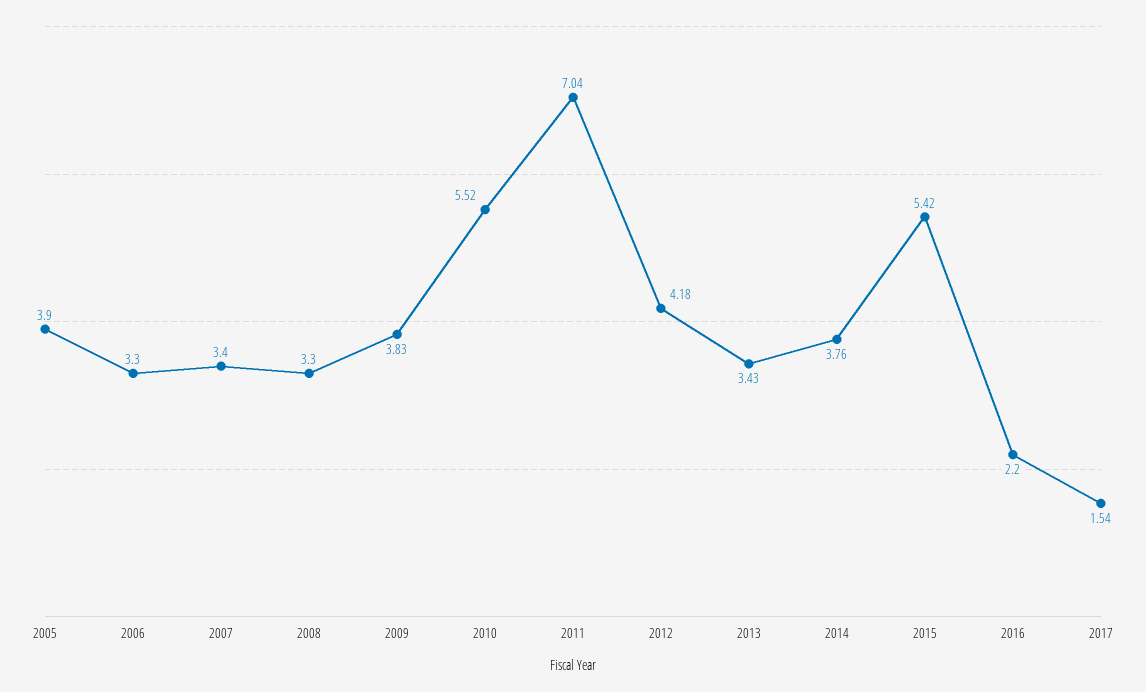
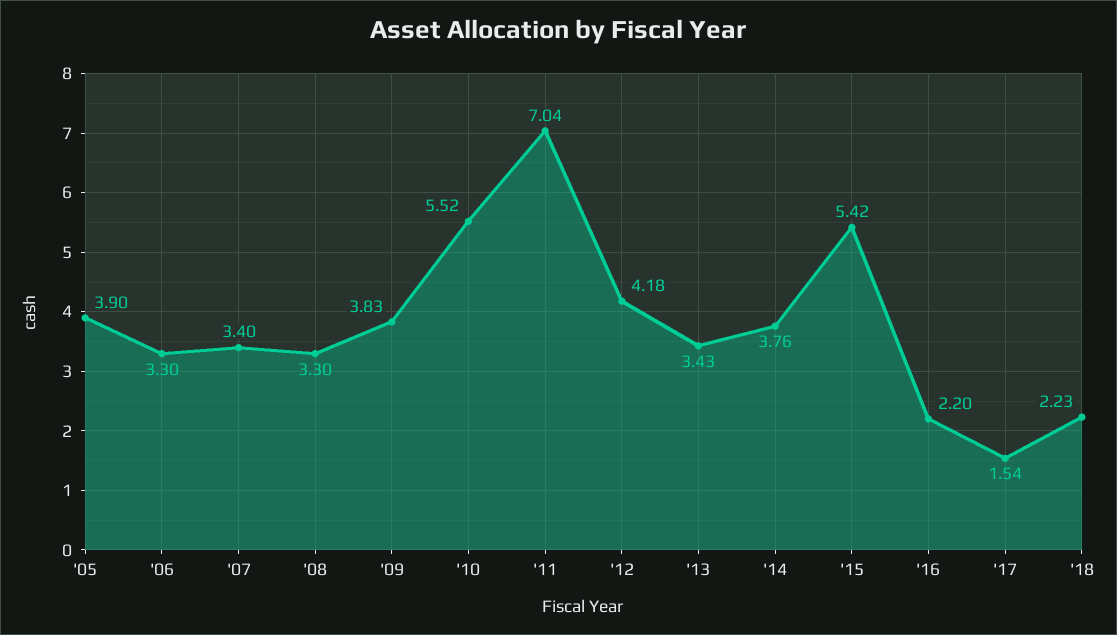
'18: none -> 2.23

